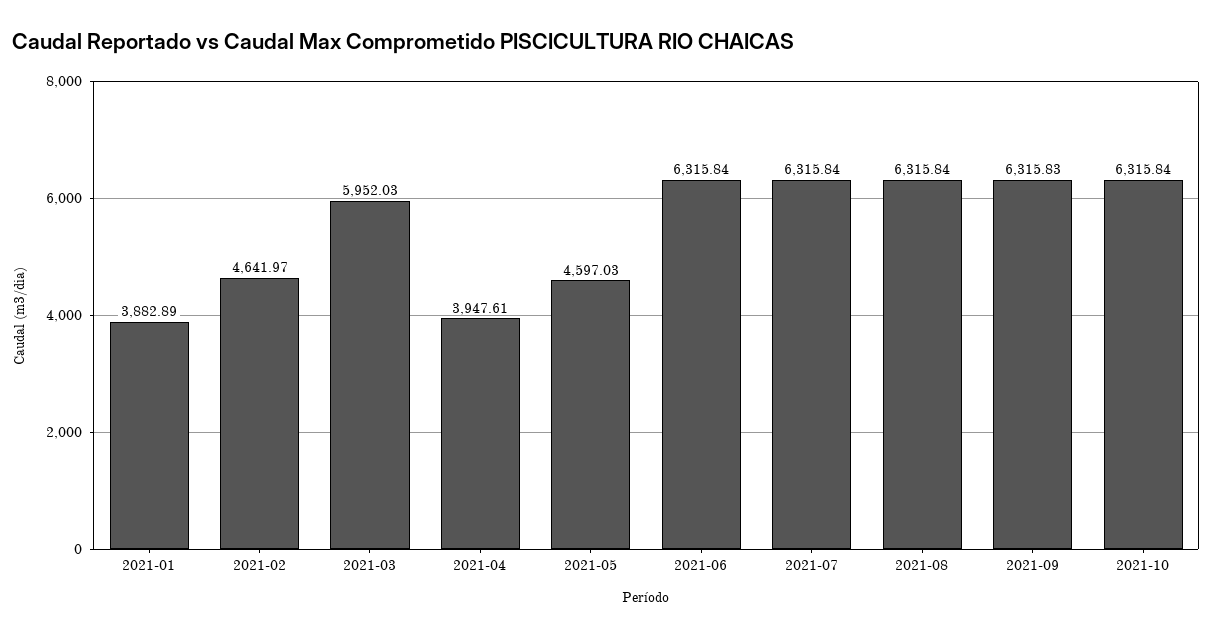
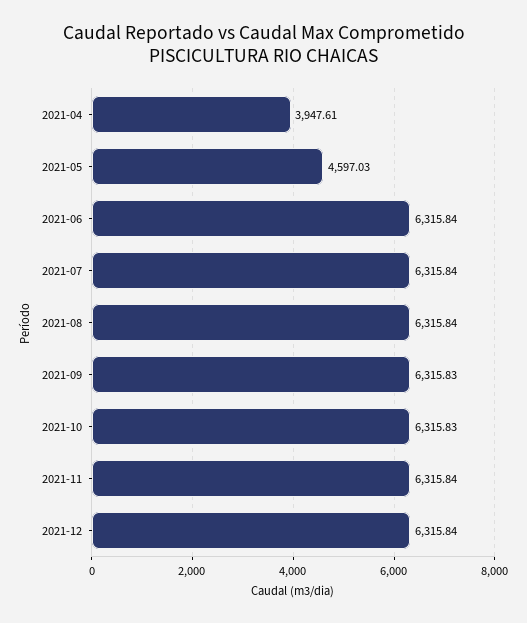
2021-01: 3882.89 -> none
2021-02: 4641.97 -> none
2021-03: 5952.03 -> none
2021-10: 6315.84 -> 6315.83
2021-11: none -> 6315.84
2021-12: none -> 6315.84

